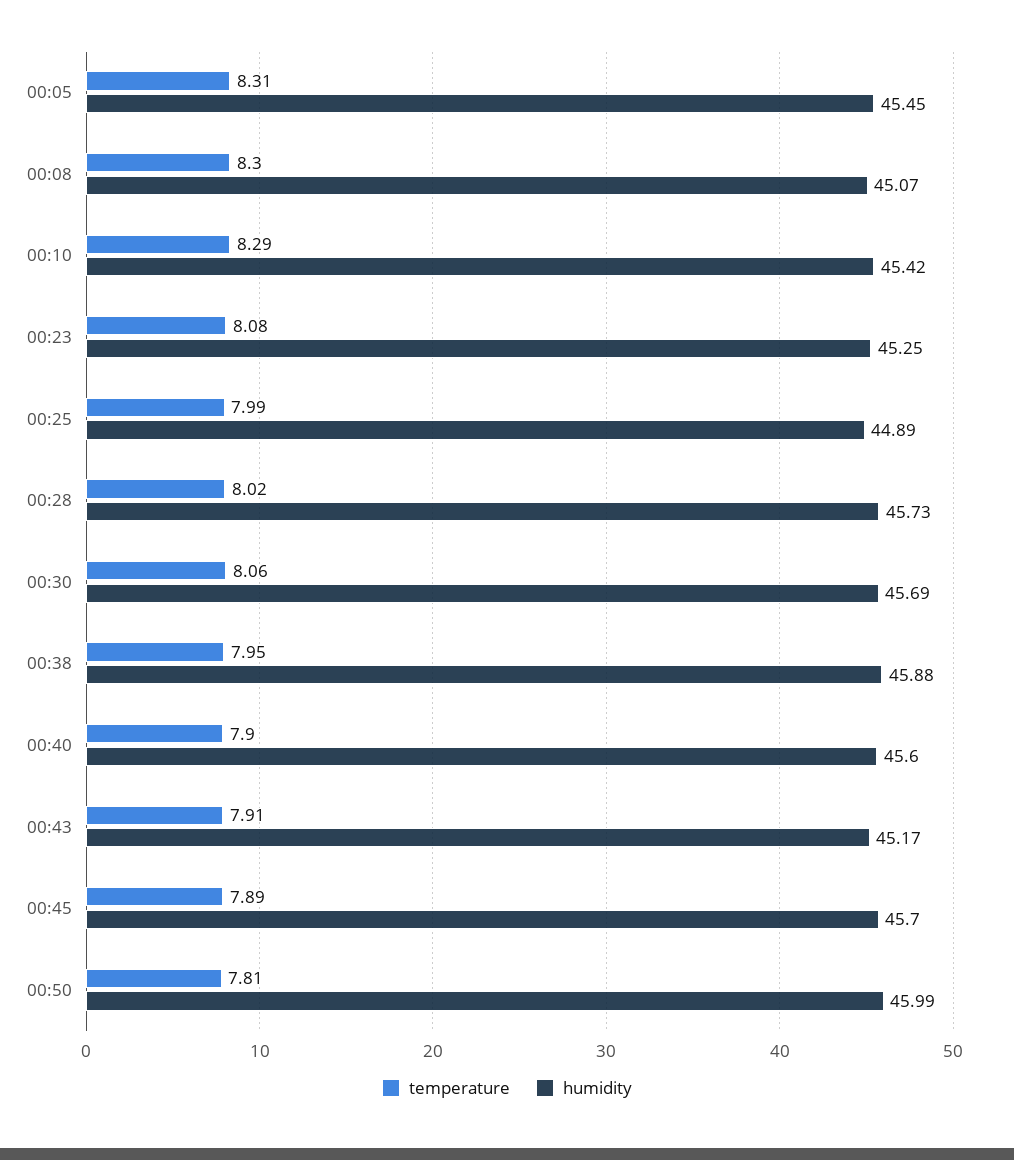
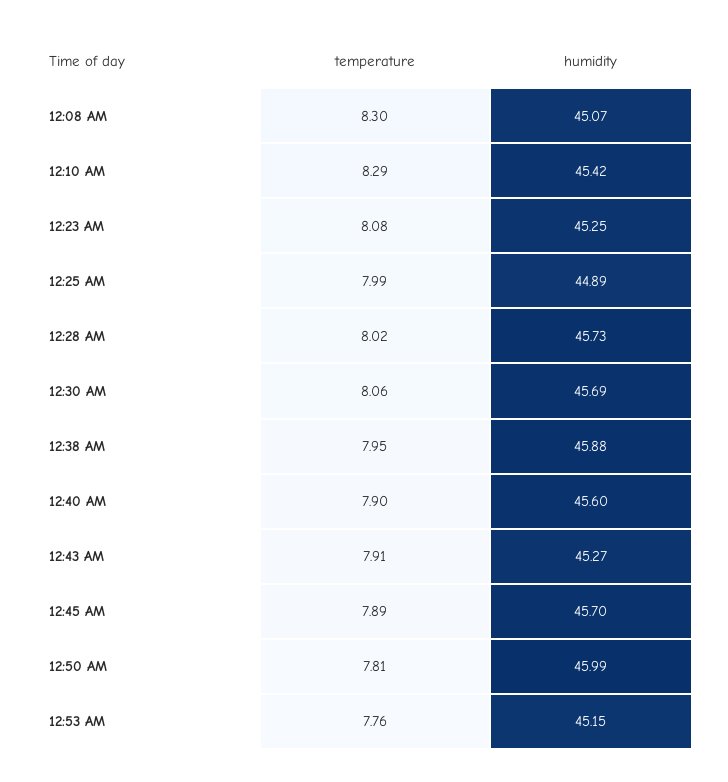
temperature, 00:05: 8.31 -> none
humidity, 00:05: 45.45 -> none
humidity, 00:43: 45.17 -> 45.27
temperature, 12:53 AM: none -> 7.76
humidity, 12:53 AM: none -> 45.15

